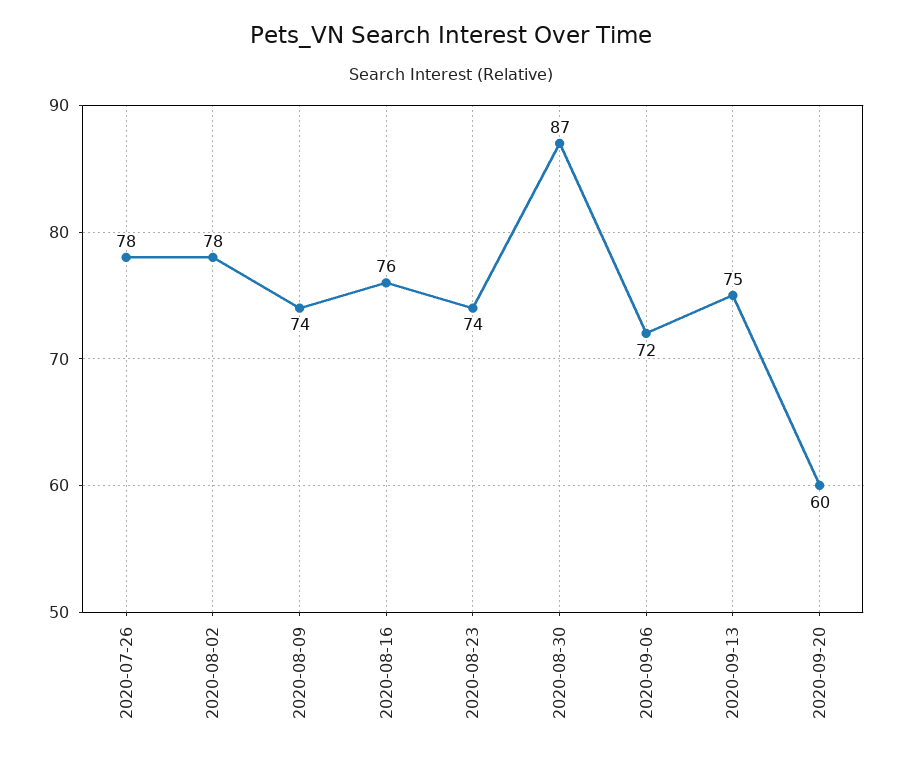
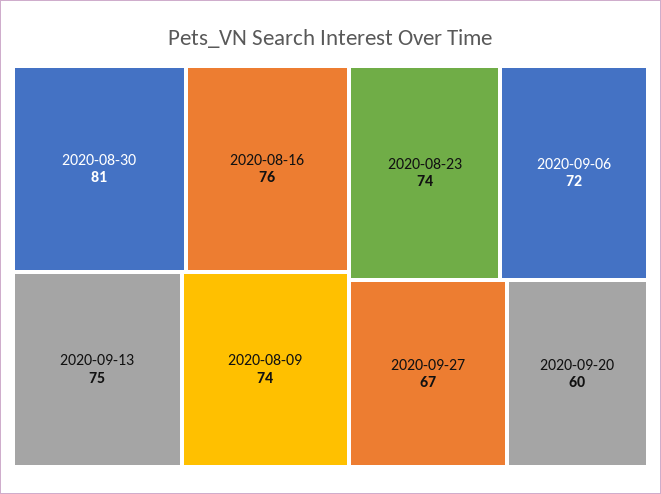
2020-07-26: 78 -> none
2020-08-02: 78 -> none
2020-08-30: 87 -> 81
2020-09-27: none -> 67

